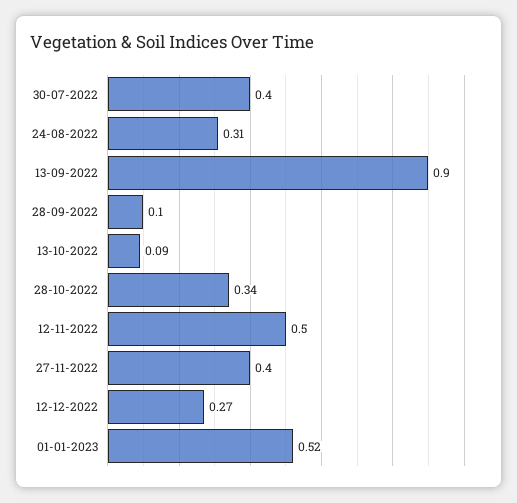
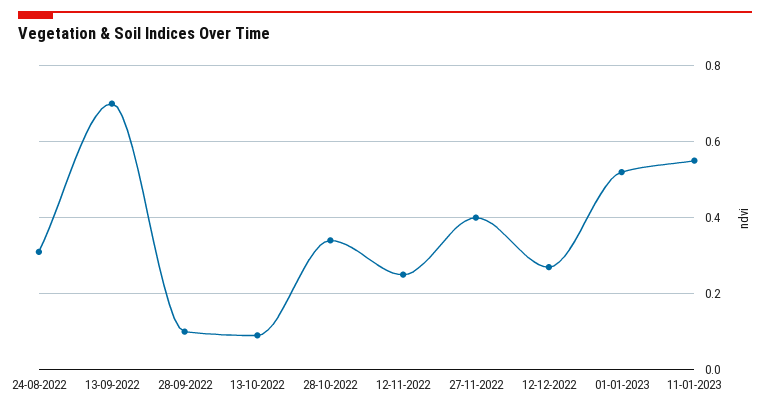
30-07-2022: 0.4 -> none
13-09-2022: 0.9 -> 0.7
12-11-2022: 0.5 -> 0.25
11-01-2023: none -> 0.55

